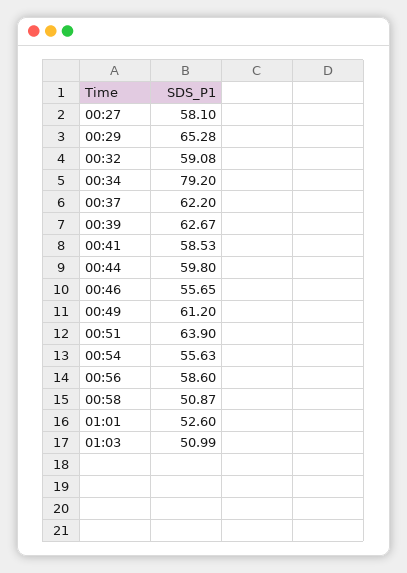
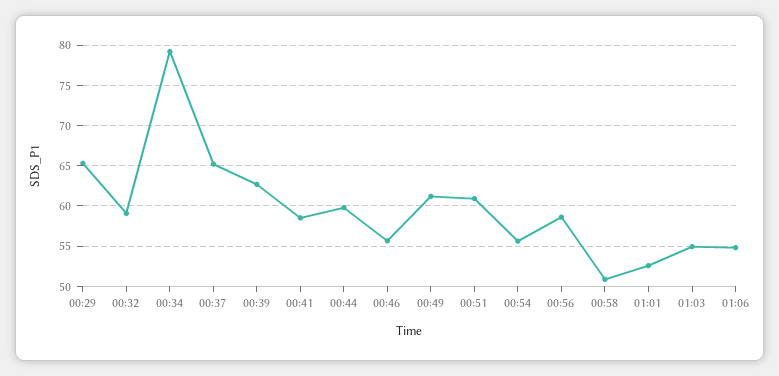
00:27: 58.1 -> none
00:37: 62.2 -> 65
00:51: 63.9 -> 61
01:03: 50.99 -> 55
01:06: none -> 55

